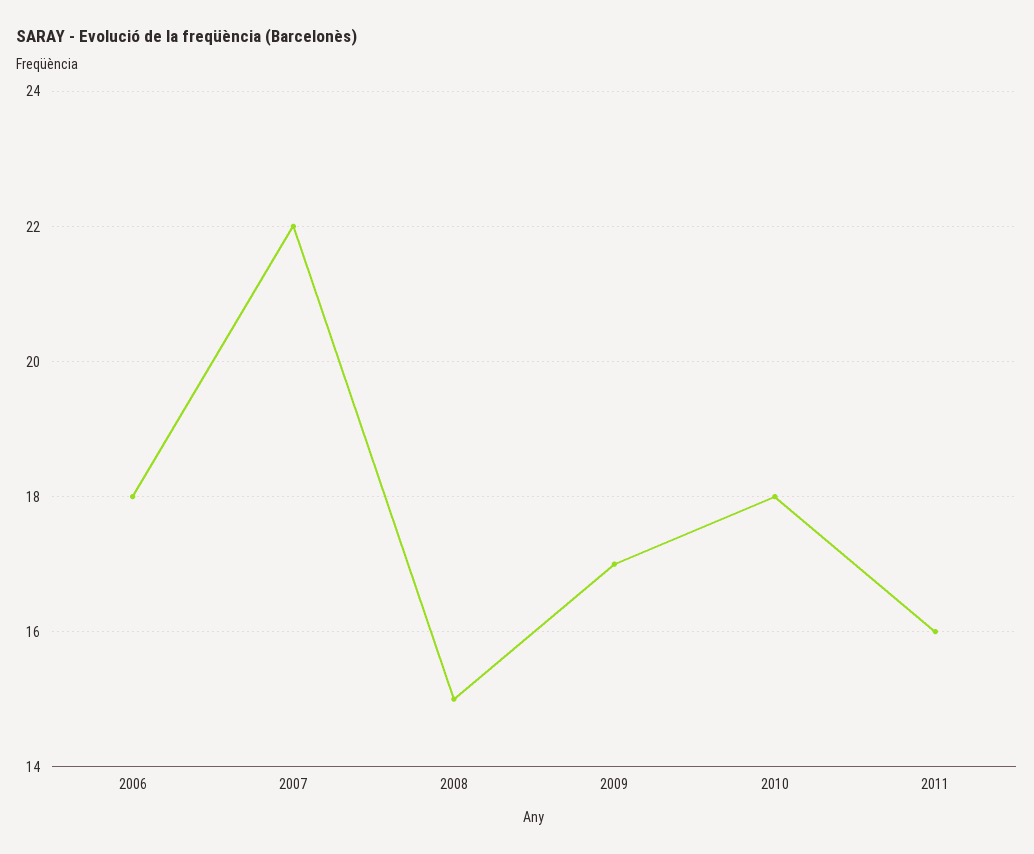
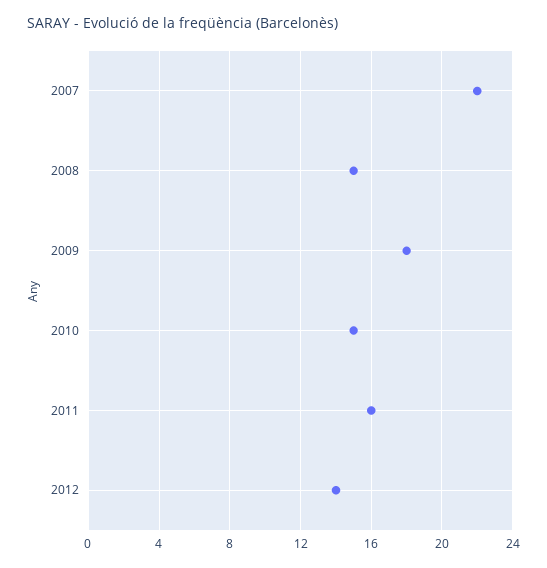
2006: 18 -> none
2009: 17 -> 18
2010: 18 -> 15
2012: none -> 14

